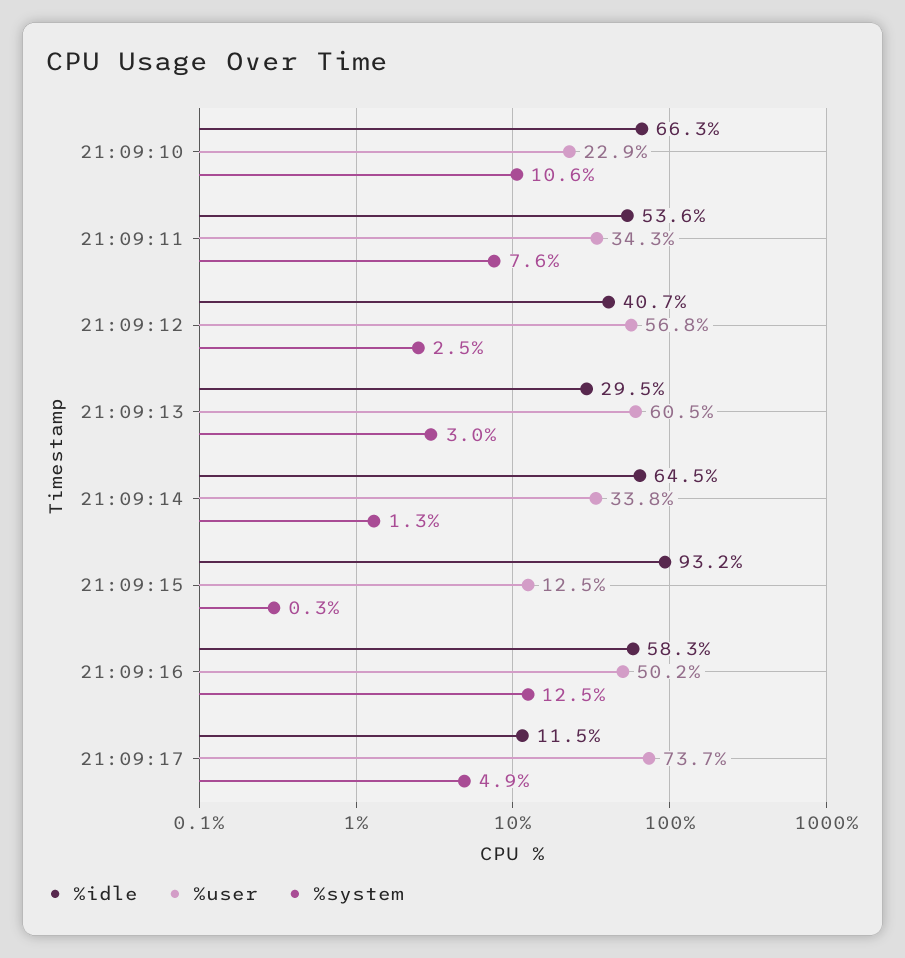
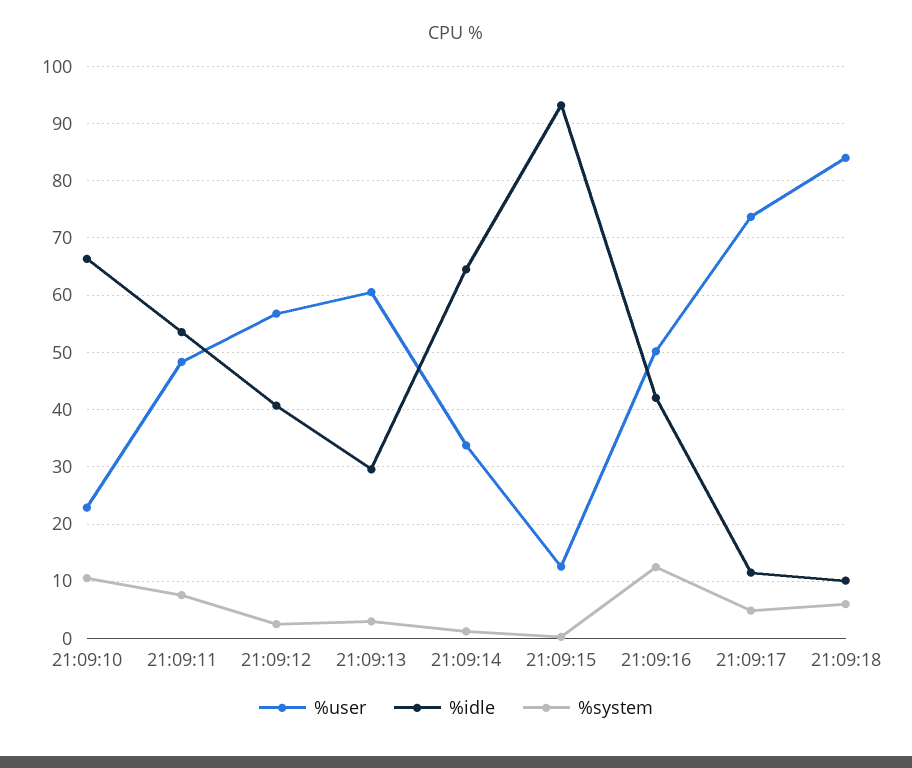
%user, 21:09:11: 34.3 -> 48
%idle, 21:09:16: 58.3 -> 42
%user, 21:09:18: none -> 84
%idle, 21:09:18: none -> 10
%system, 21:09:18: none -> 6

